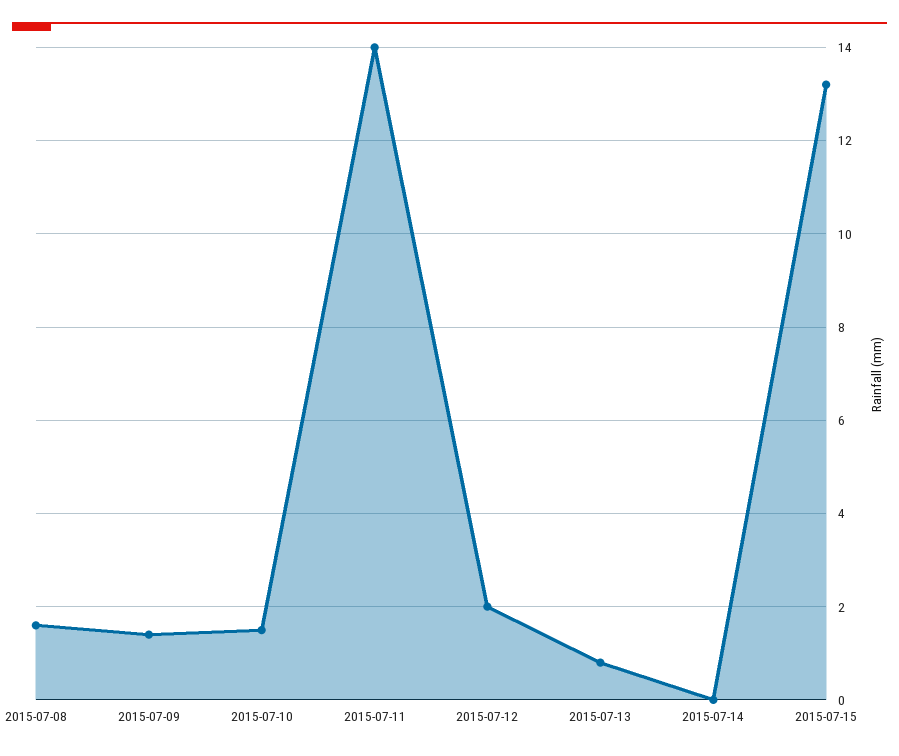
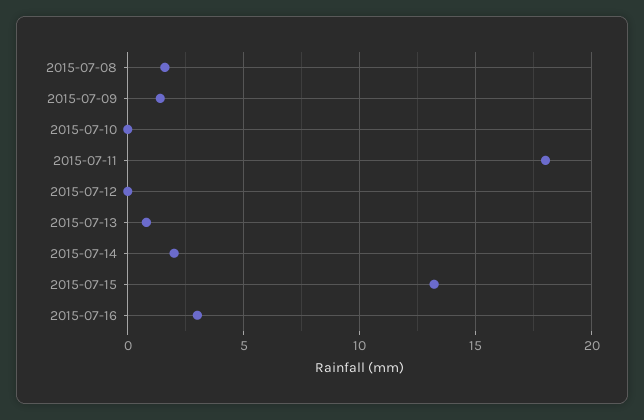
2015-07-10: 1.5 -> 0
2015-07-11: 14 -> 18
2015-07-12: 2 -> 0
2015-07-14: 0 -> 2
2015-07-16: none -> 3

